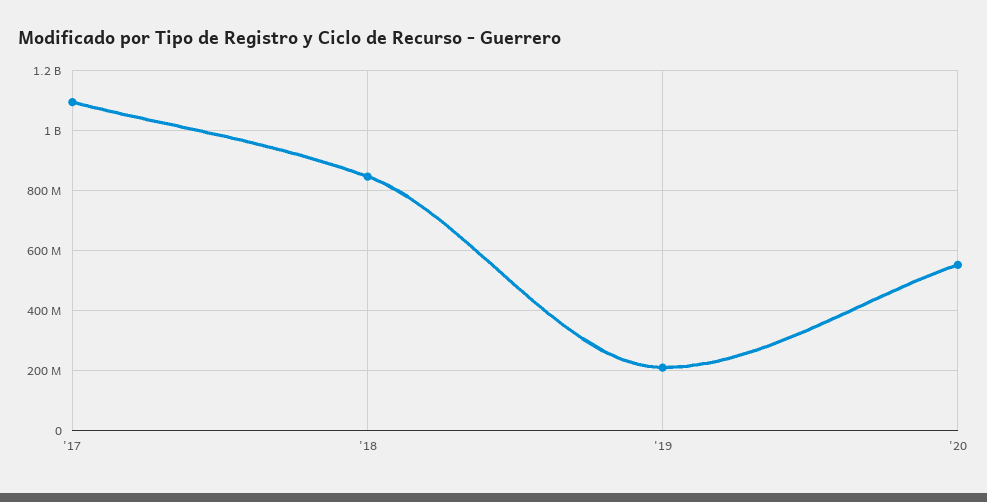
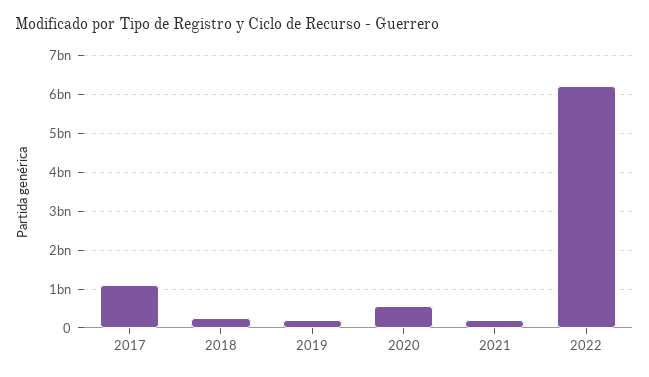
'18: 850000000 -> 200000000
2021: none -> 200000000
2022: none -> 6200000000

